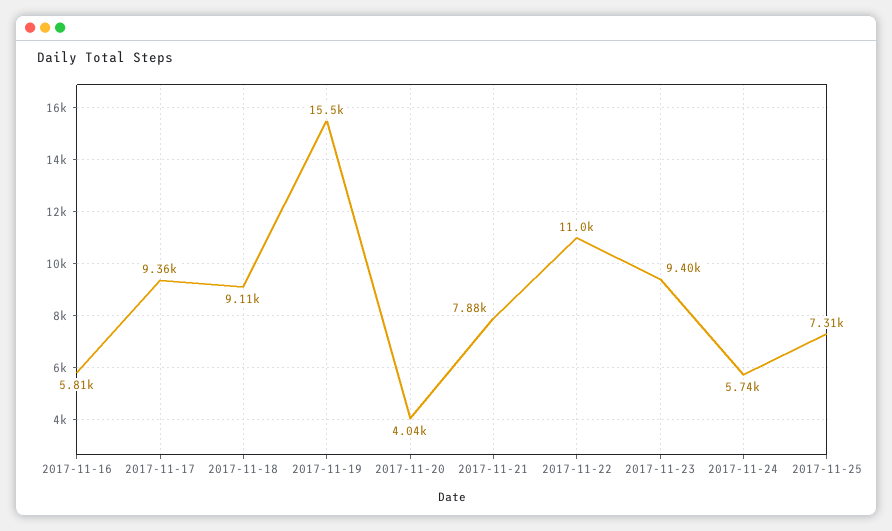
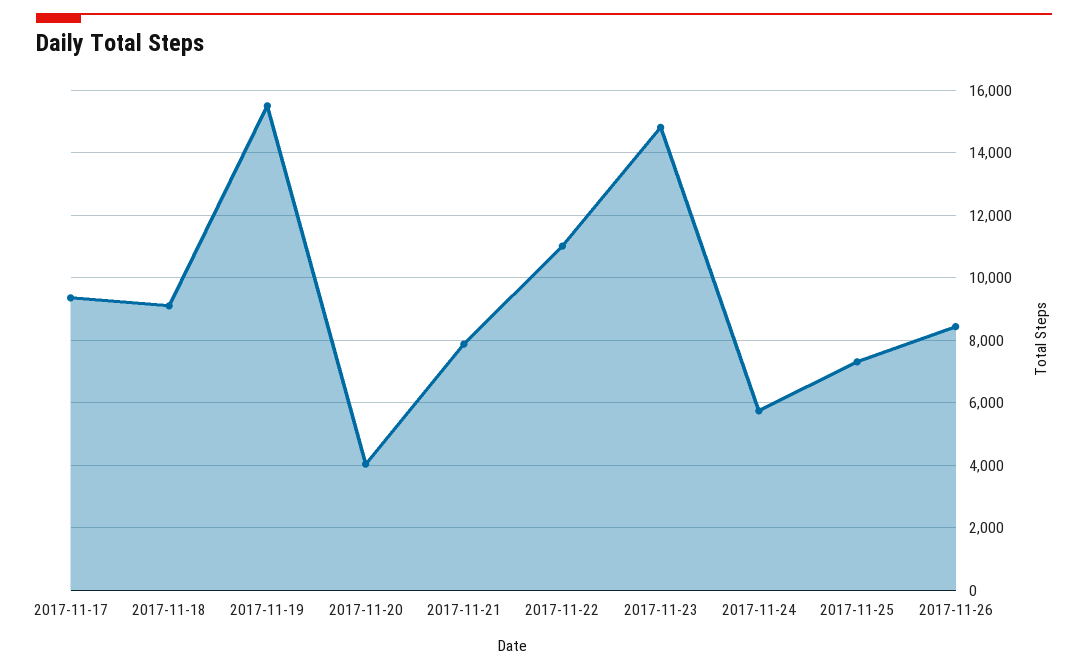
2017-11-16: 5810 -> none
2017-11-23: 9400 -> 14800
2017-11-26: none -> 8400

